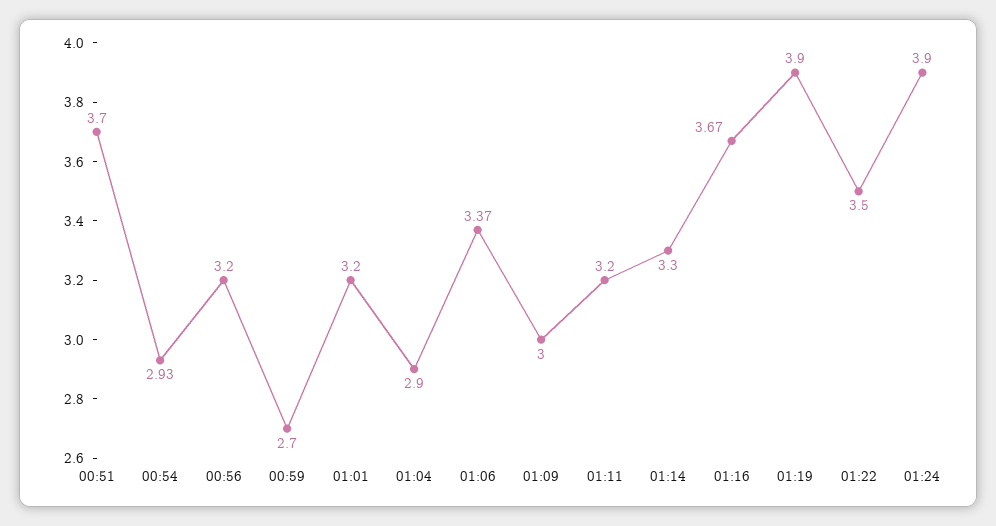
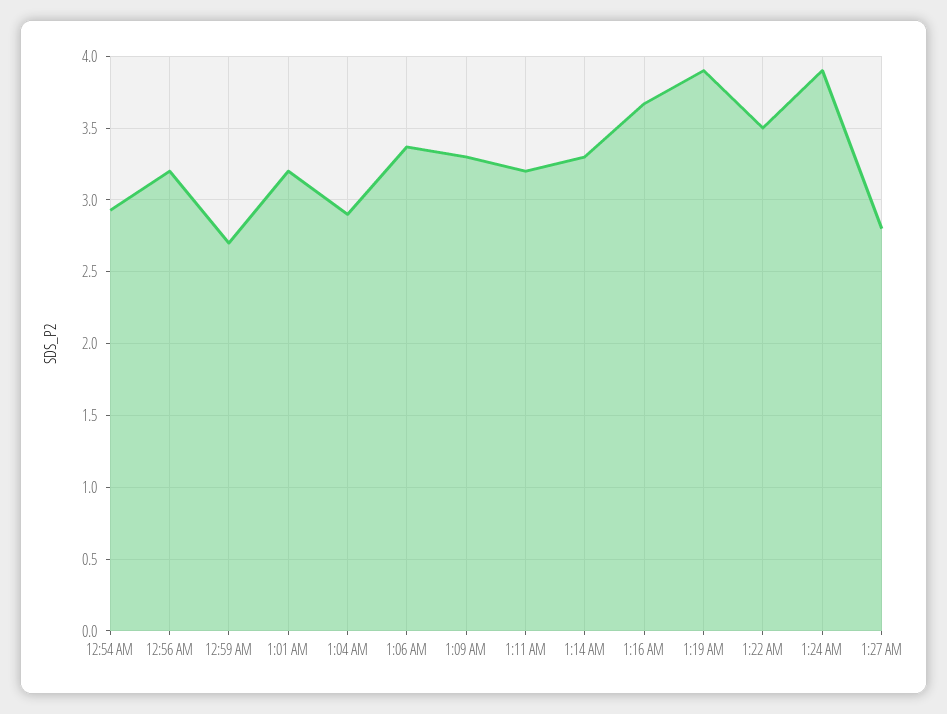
00:51: 3.7 -> none
01:09: 3 -> 3.3
1:27 AM: none -> 2.8

